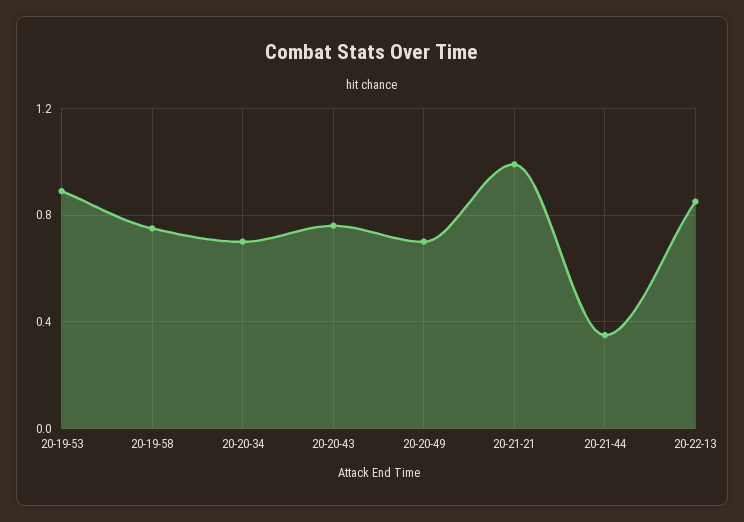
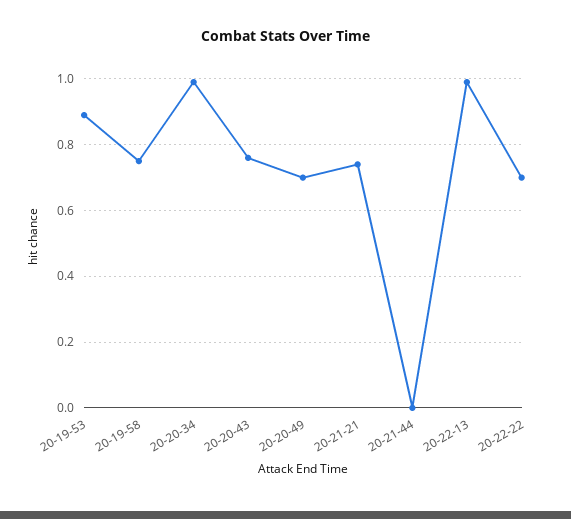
20-20-34: 0.7 -> 1
20-21-21: 1 -> 0.75
20-21-44: 0.35 -> 0
20-22-13: 0.85 -> 1
20-22-22: none -> 0.7

